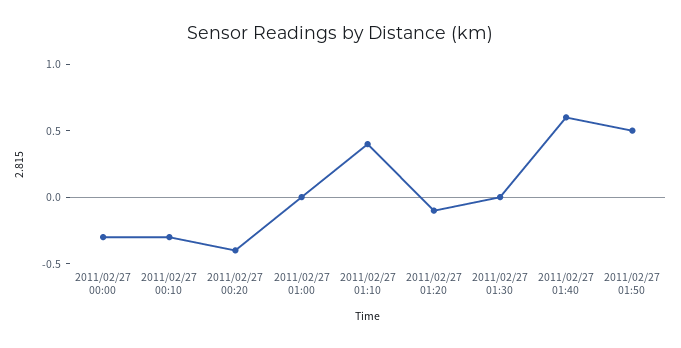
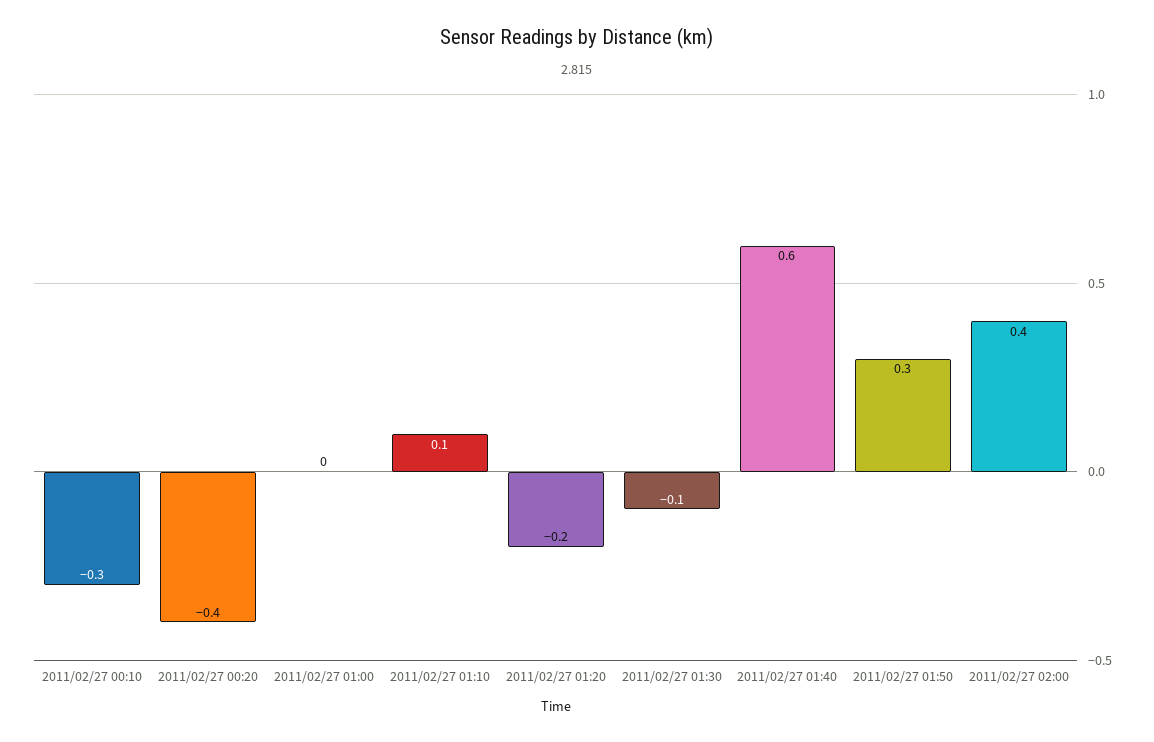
2011/02/27 00:00: -0.3 -> none
2011/02/27 01:10: 0.4 -> 0.1
2011/02/27 01:20: -0.1 -> -0.2
2011/02/27 01:30: 0 -> -0.1
2011/02/27 01:50: 0.5 -> 0.3
2011/02/27 02:00: none -> 0.4

